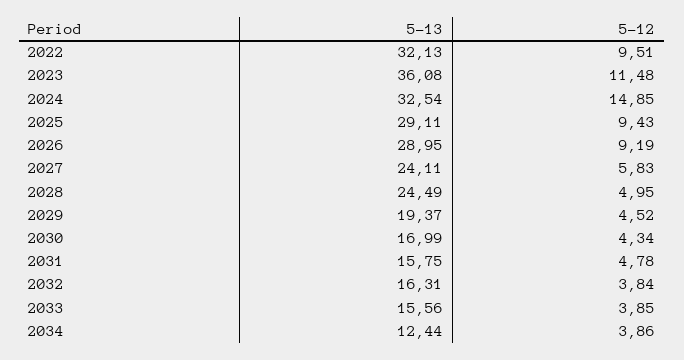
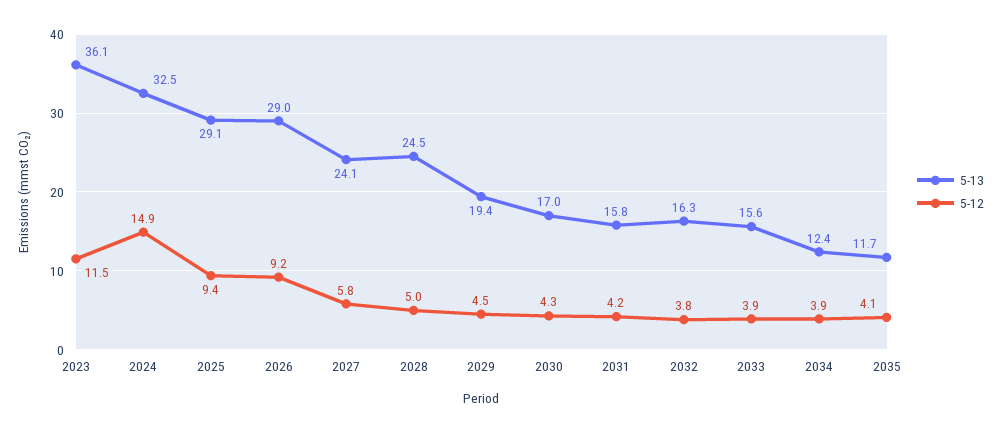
5-13, 2022: 32.13 -> none
5-12, 2022: 9.51 -> none
5-12, 2031: 4.78 -> 4.2
5-13, 2035: none -> 11.7
5-12, 2035: none -> 4.1

